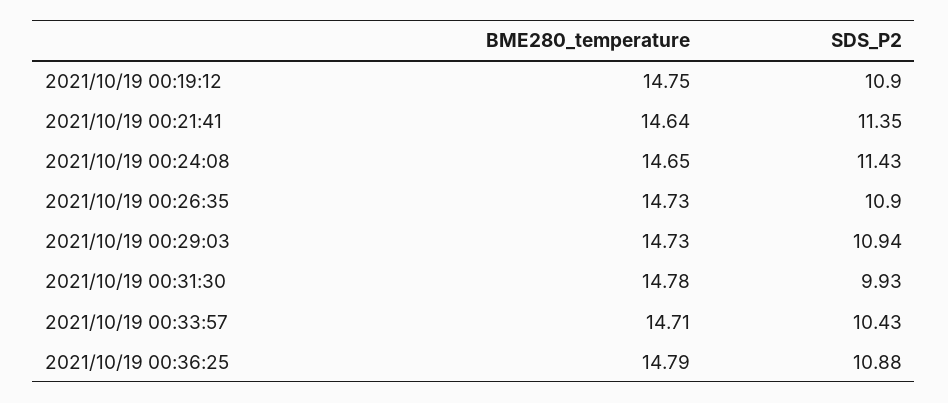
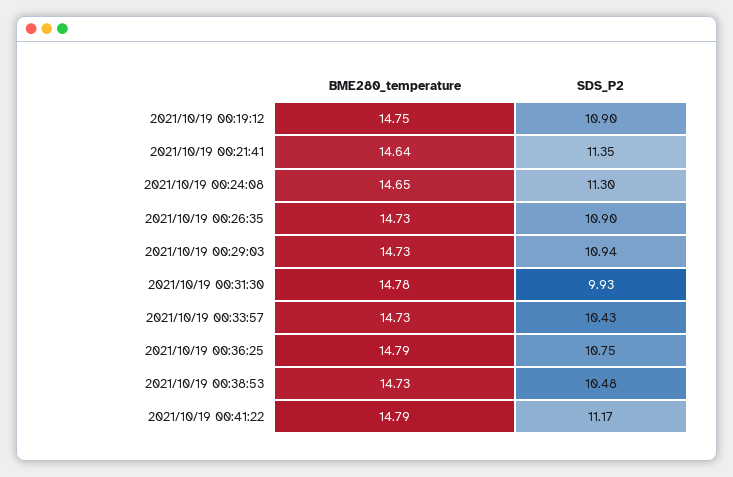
SDS_P2, 2021/10/19 00:24:08: 11.43 -> 11.3
BME280_temperature, 2021/10/19 00:33:57: 14.71 -> 14.73
SDS_P2, 2021/10/19 00:36:25: 10.88 -> 10.75
BME280_temperature, 2021/10/19 00:38:53: none -> 14.73
SDS_P2, 2021/10/19 00:38:53: none -> 10.48
BME280_temperature, 2021/10/19 00:41:22: none -> 14.79
SDS_P2, 2021/10/19 00:41:22: none -> 11.17

